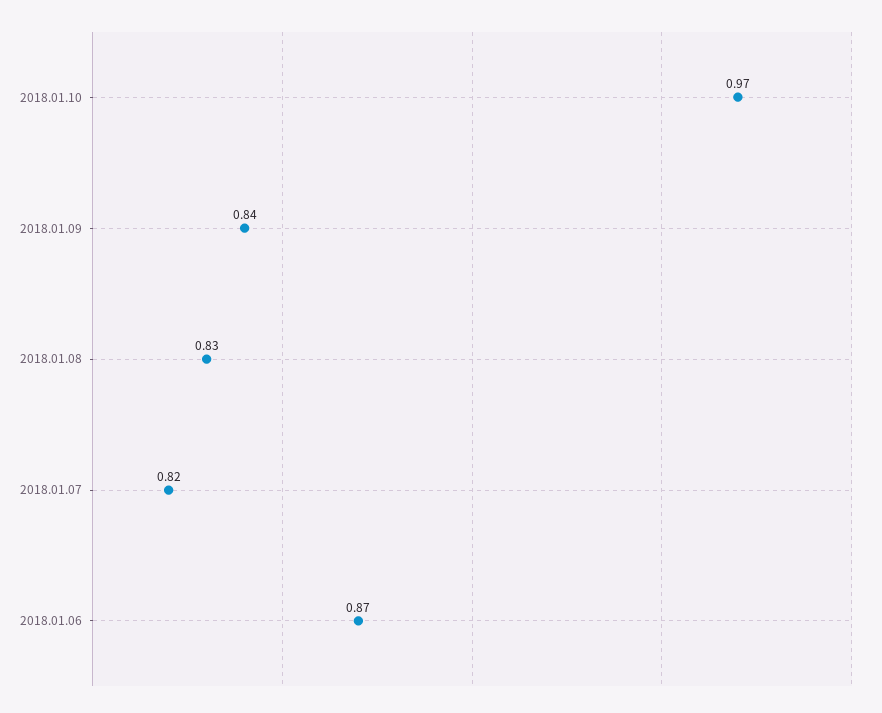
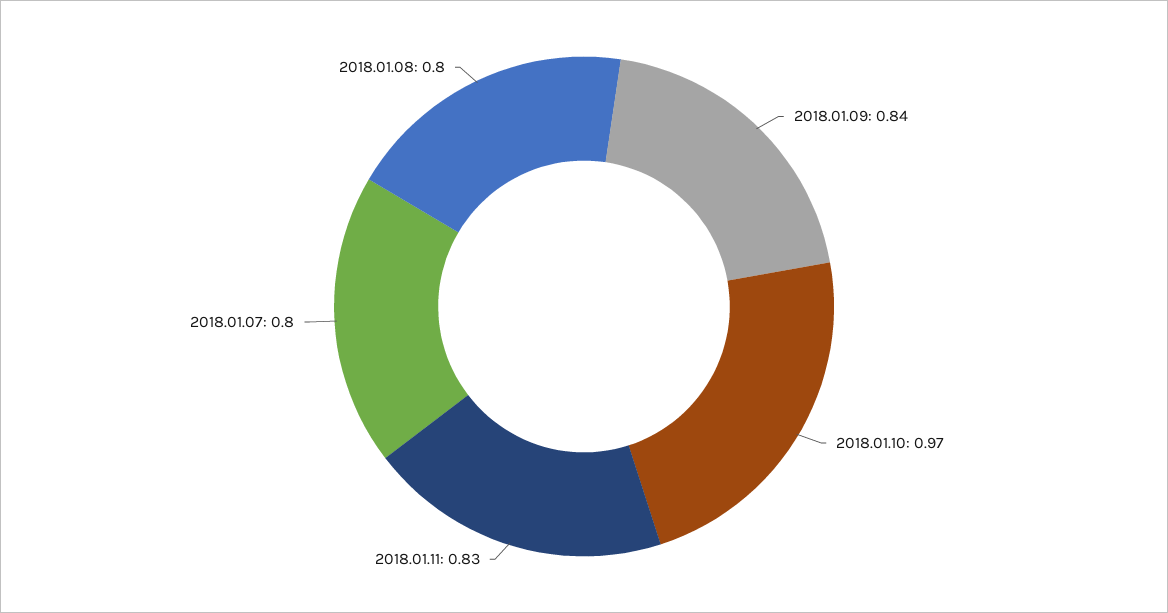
2018.01.08: 0.83 -> 0.8
2018.01.07: 0.82 -> 0.8
2018.01.06: 0.87 -> none
2018.01.11: none -> 0.83

